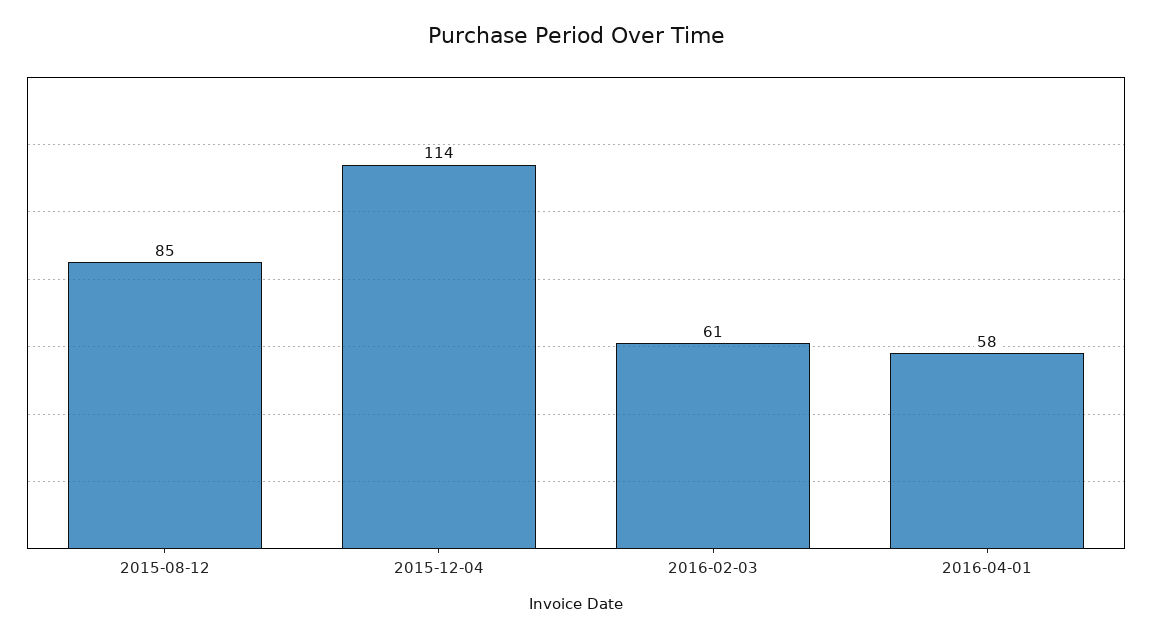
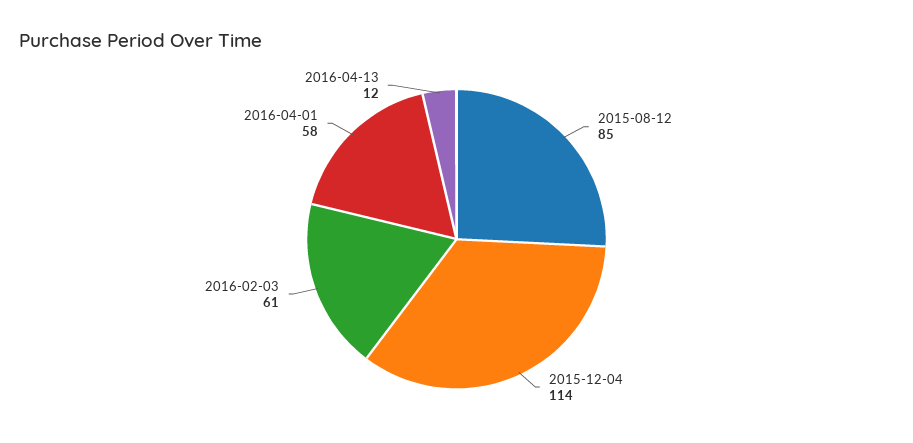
2016-04-13: none -> 12

